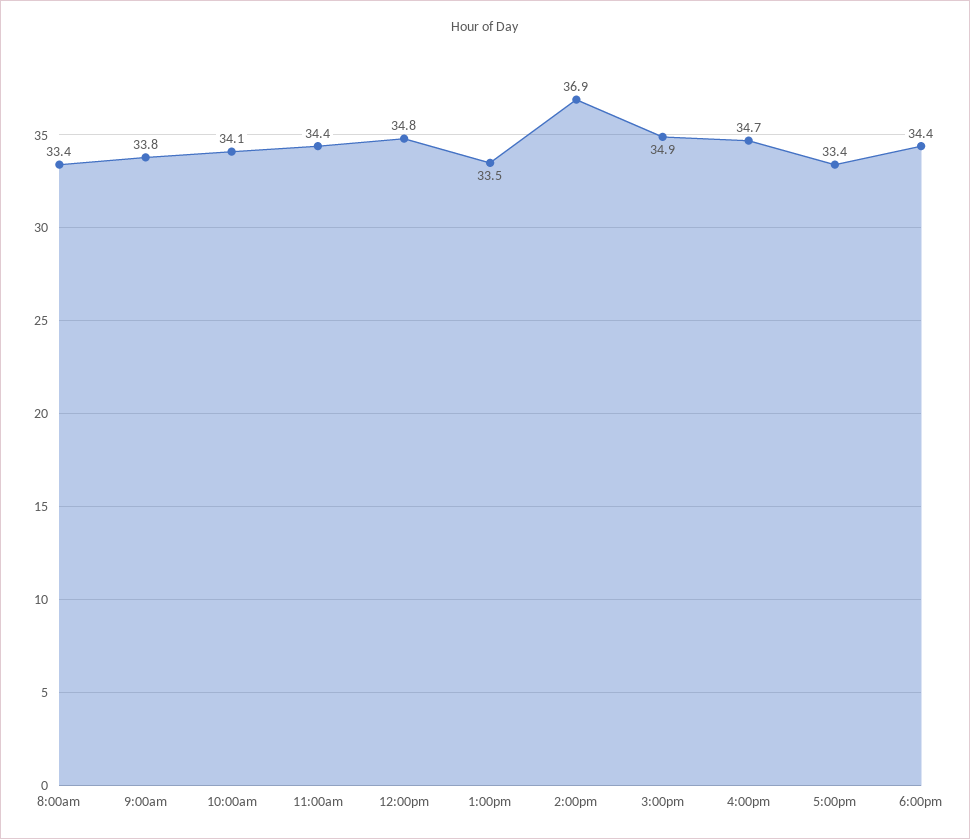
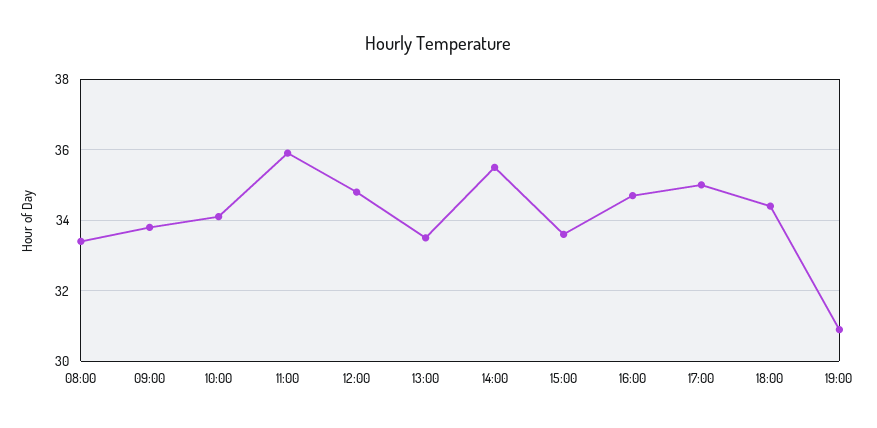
11:00am: 34.4 -> 36
2:00pm: 36.9 -> 35.5
3:00pm: 34.9 -> 33.5
5:00pm: 33.4 -> 35
19:00: none -> 31

